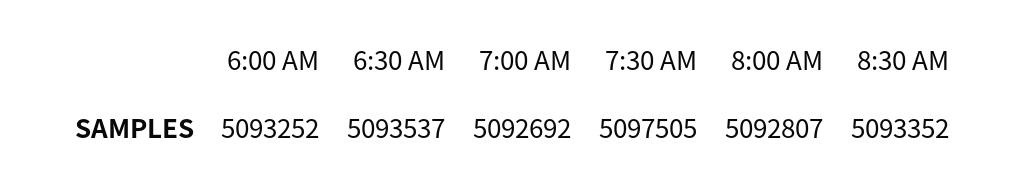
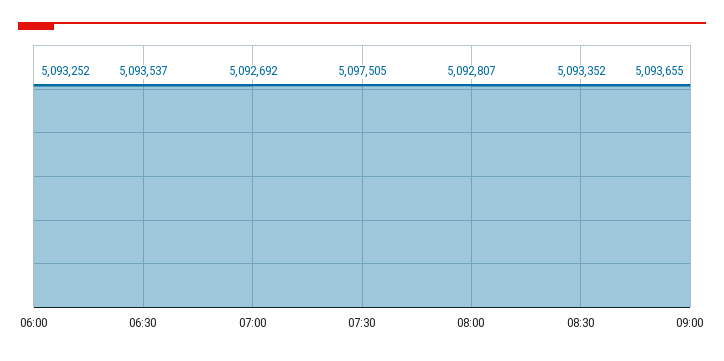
09:00: none -> 5093655

